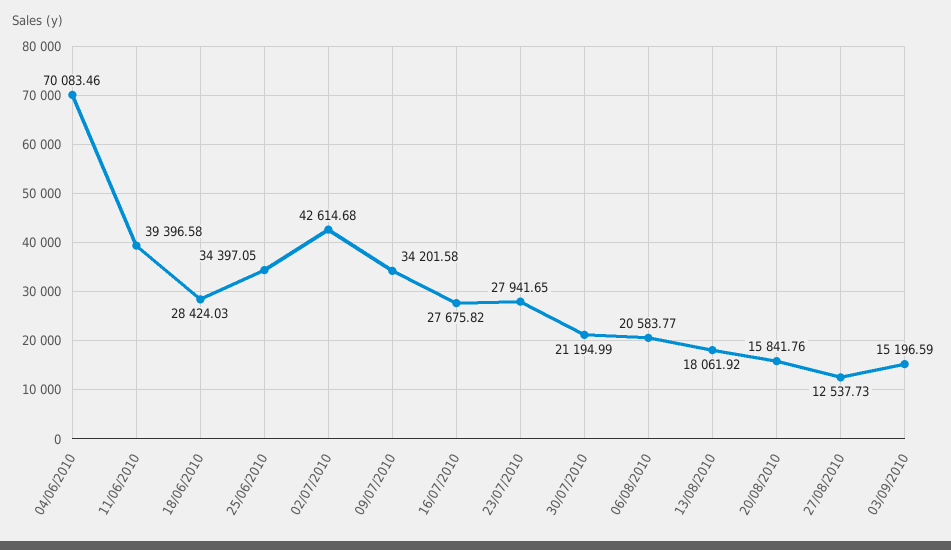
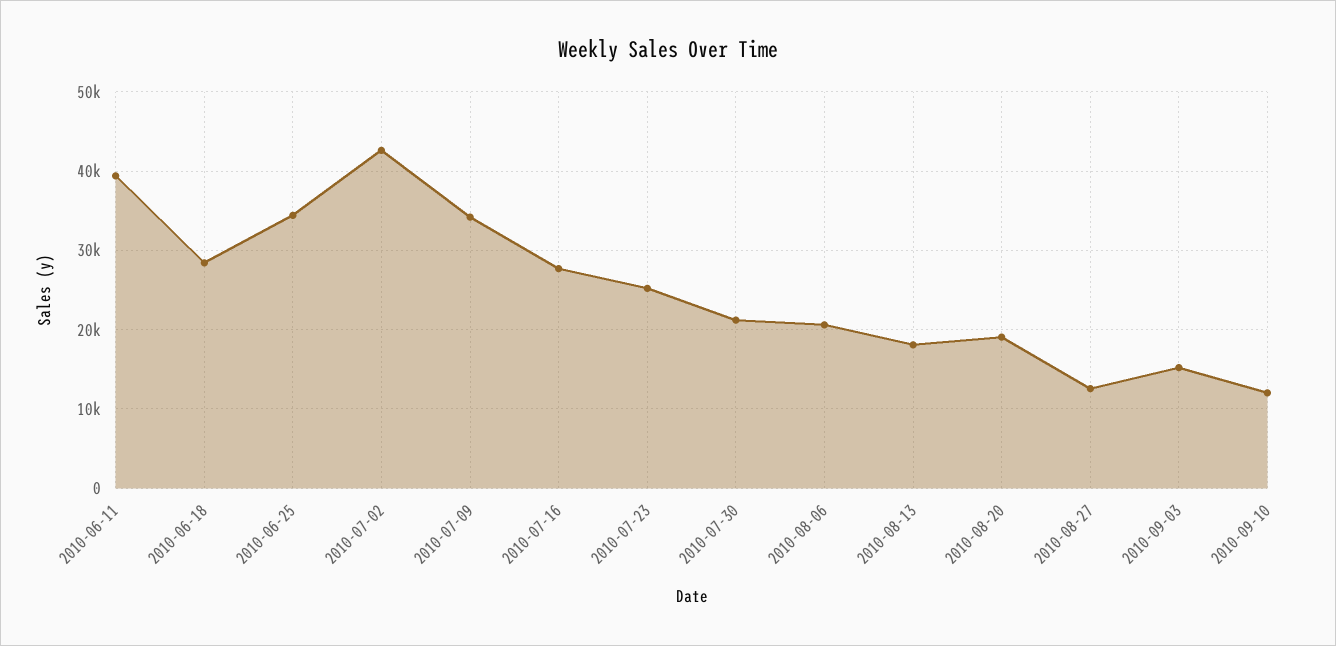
04/06/2010: 70083.46 -> none
23/07/2010: 27941.65 -> 25000
20/08/2010: 15841.76 -> 19000
2010-09-10: none -> 12000

